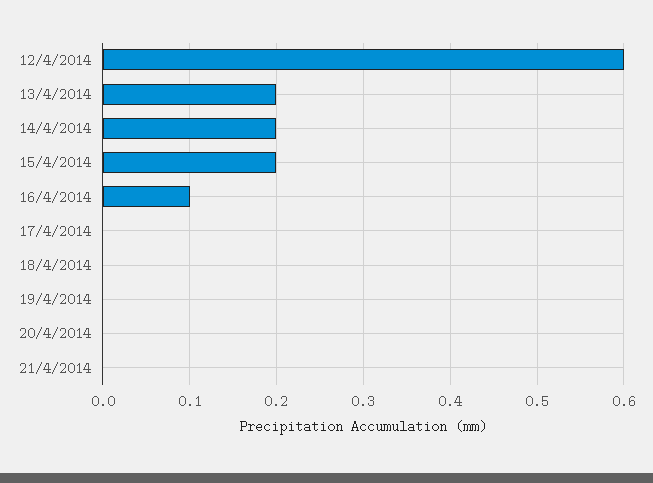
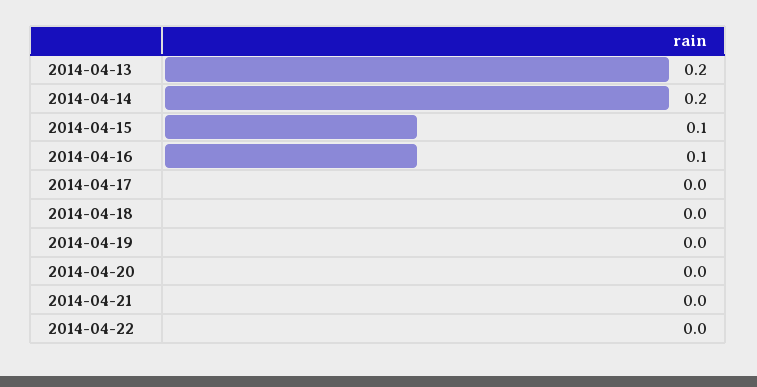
12/4/2014: 0.6 -> none
15/4/2014: 0.2 -> 0.1
2014-04-22: none -> 0

